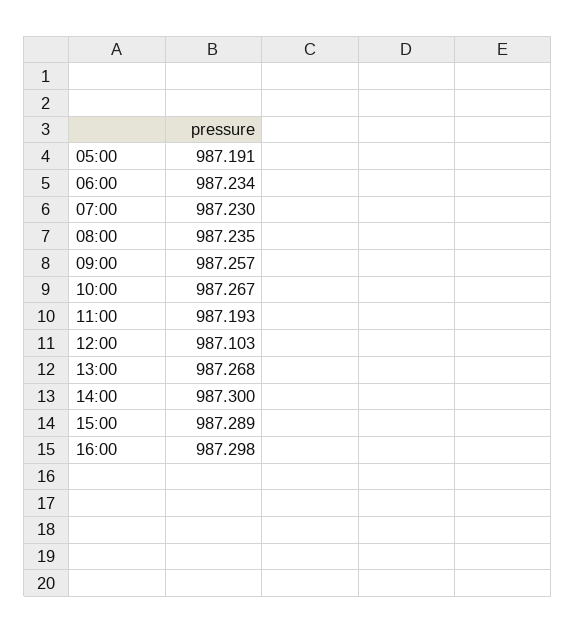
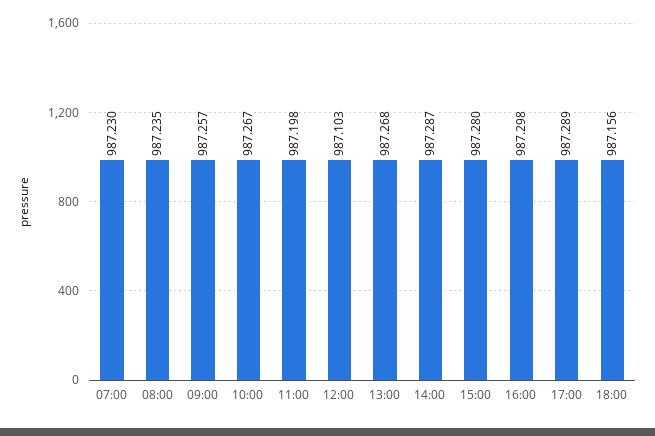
05:00: 987.191 -> none
06:00: 987.234 -> none
11:00: 987.193 -> 987.198
14:00: 987.3 -> 987.287
15:00: 987.289 -> 987.28
17:00: none -> 987.289
18:00: none -> 987.156

